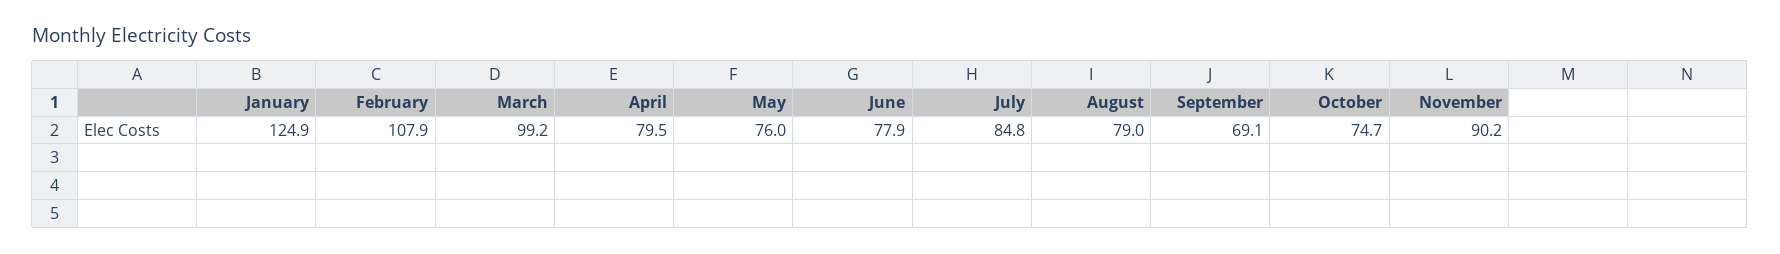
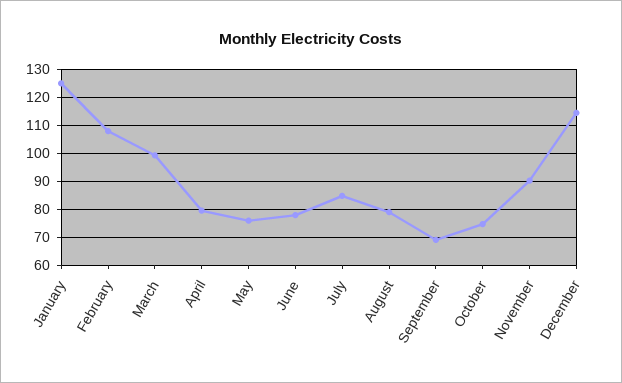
December: none -> 115

